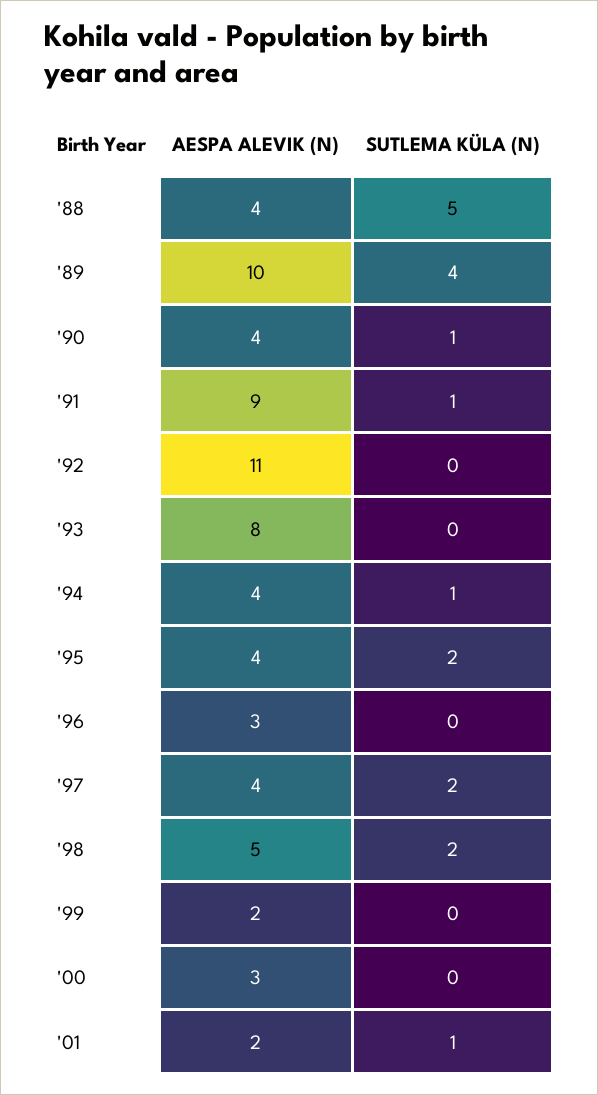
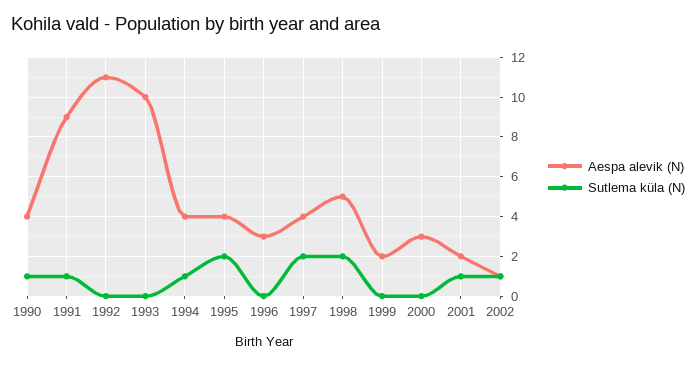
AESPA ALEVIK (N), '88: 4 -> none
SUTLEMA KÜLA (N), '88: 5 -> none
AESPA ALEVIK (N), '89: 10 -> none
SUTLEMA KÜLA (N), '89: 4 -> none
AESPA ALEVIK (N), '93: 8 -> 10
AESPA ALEVIK (N), 2002: none -> 1
SUTLEMA KÜLA (N), 2002: none -> 1

